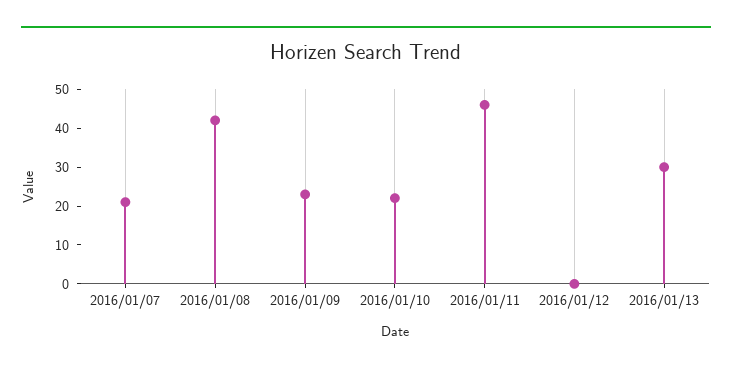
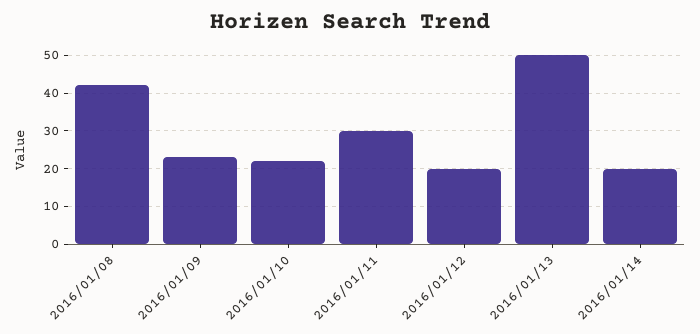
2016/01/07: 20 -> none
2016/01/11: 45 -> 30
2016/01/12: 0 -> 20
2016/01/13: 30 -> 50
2016/01/14: none -> 20

